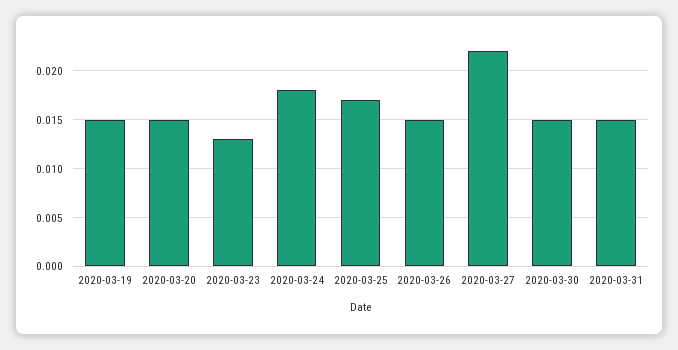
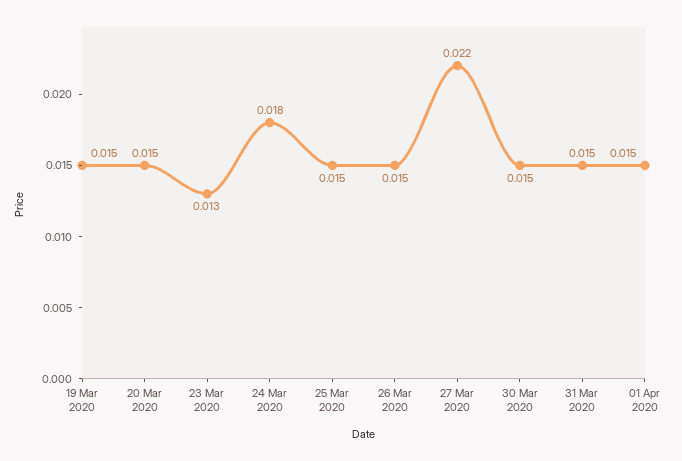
2020-03-25: 0.017 -> 0.015
01 Apr 2020: none -> 0.015

